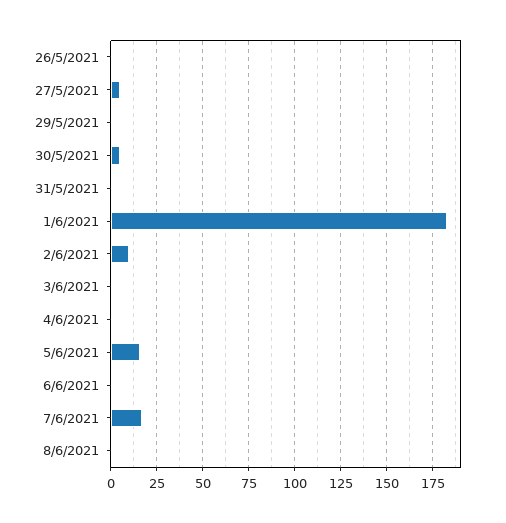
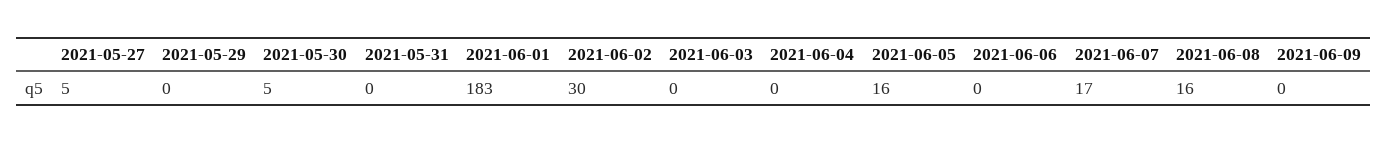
26/5/2021: 0 -> none
2/6/2021: 10 -> 30
8/6/2021: 0 -> 16
2021-06-09: none -> 0

